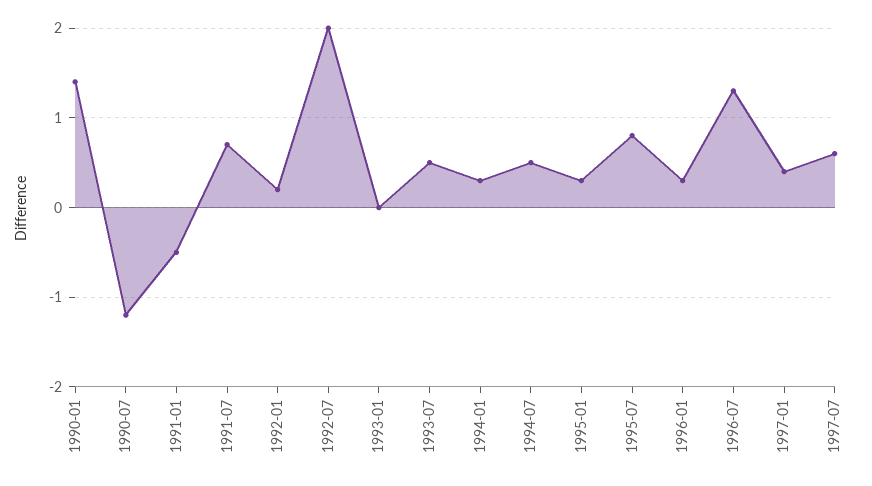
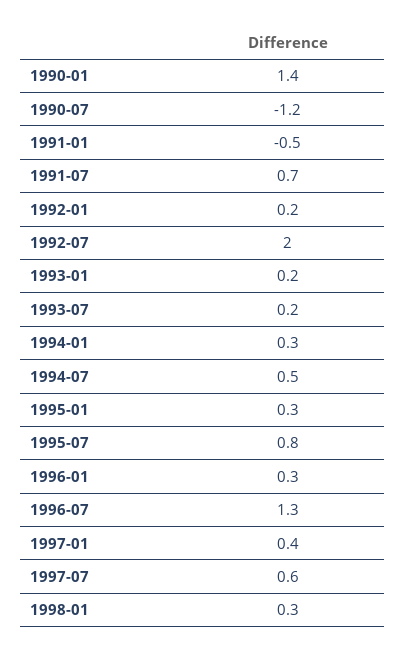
1993-01: 0 -> 0.2
1993-07: 0.5 -> 0.2
1998-01: none -> 0.3

